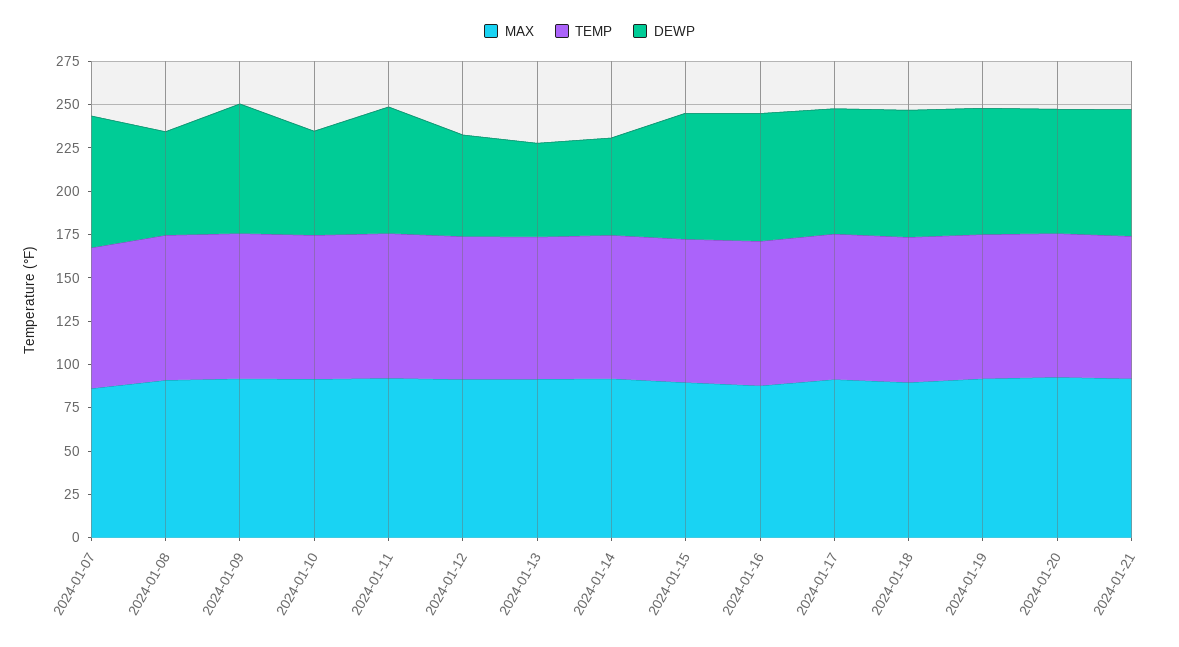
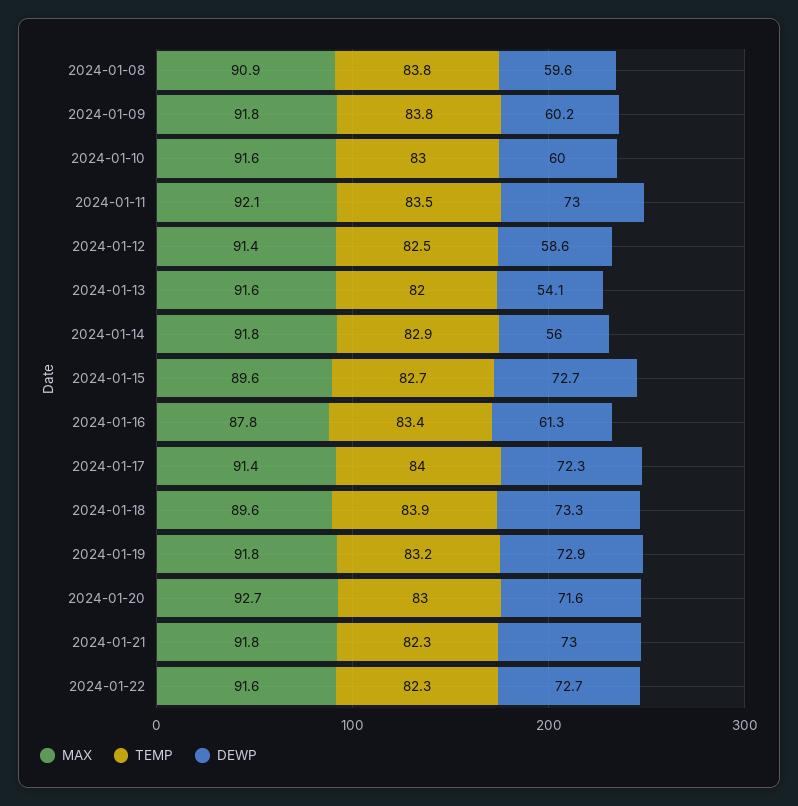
MAX, 2024-01-07: 85 -> none
TEMP, 2024-01-07: 80 -> none
DEWP, 2024-01-07: 75 -> none
DEWP, 2024-01-09: 75 -> 60.2
DEWP, 2024-01-16: 75 -> 61.3
MAX, 2024-01-22: none -> 91.6
TEMP, 2024-01-22: none -> 82.3
DEWP, 2024-01-22: none -> 72.7

